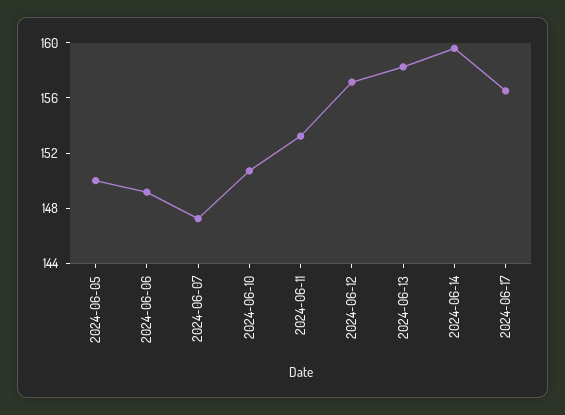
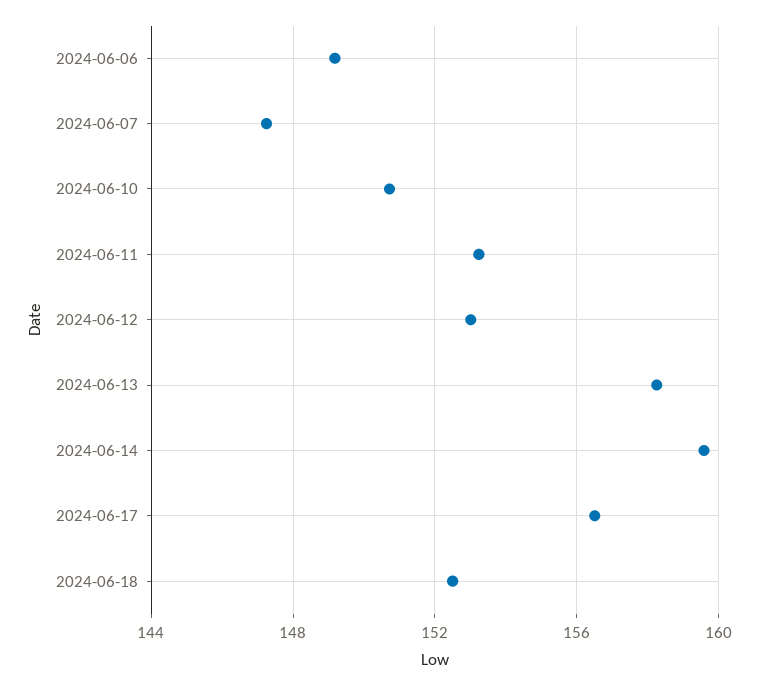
2024-06-05: 150 -> none
2024-06-12: 157 -> 153
2024-06-18: none -> 152.5

